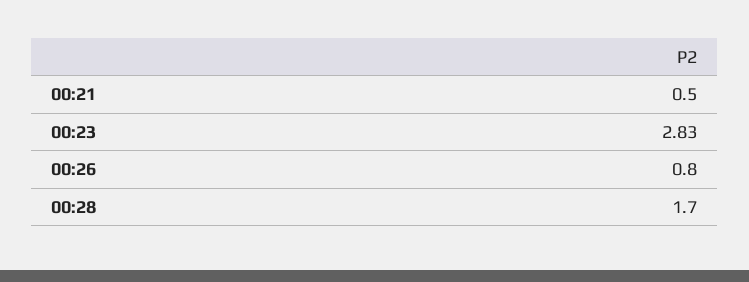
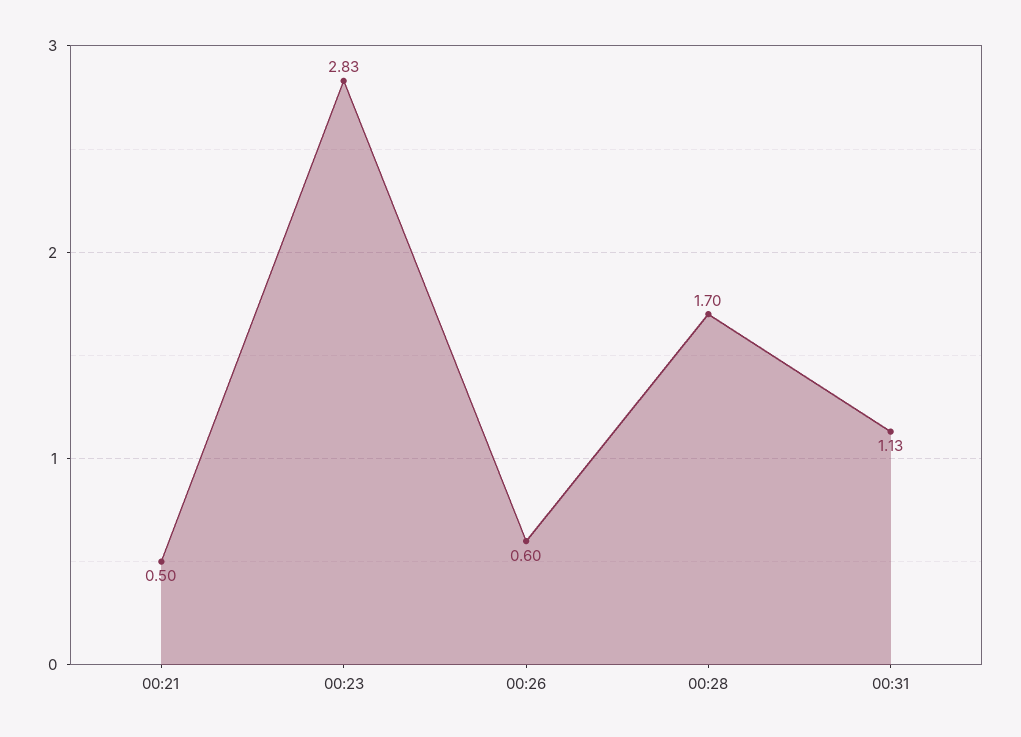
00:26: 0.8 -> 0.6
00:31: none -> 1.13

